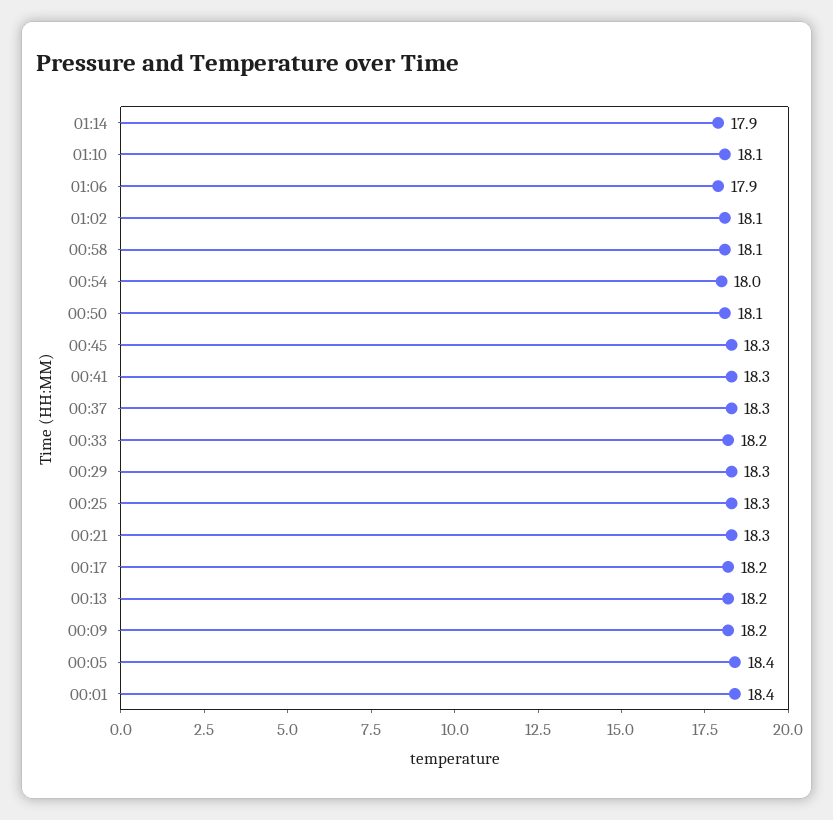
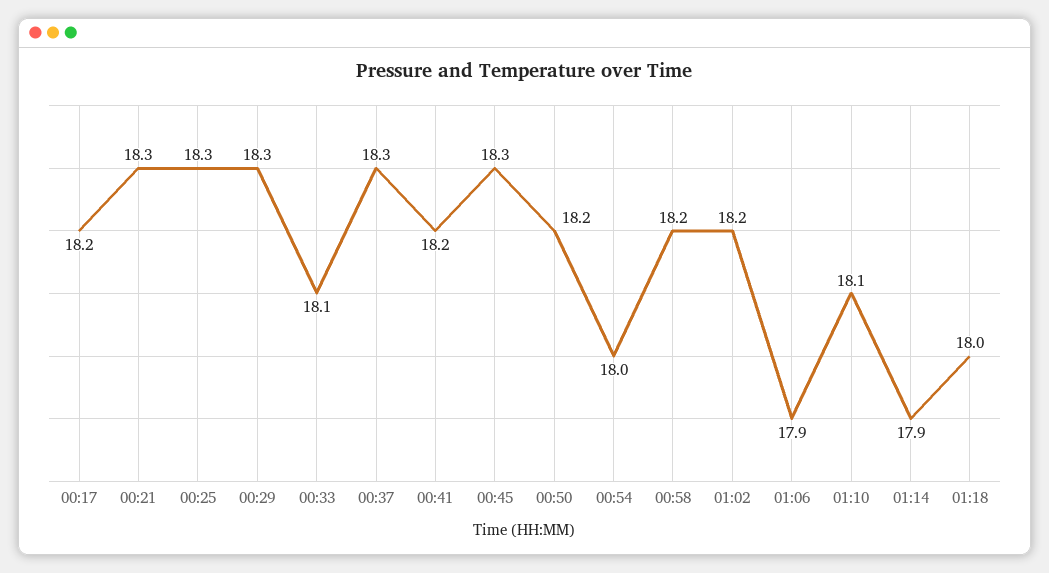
01:02: 18.1 -> 18.2
00:58: 18.1 -> 18.2
00:50: 18.1 -> 18.2
00:41: 18.3 -> 18.2
00:33: 18.2 -> 18.1
00:13: 18.2 -> none
00:09: 18.2 -> none
00:05: 18.4 -> none
00:01: 18.4 -> none
01:18: none -> 18

